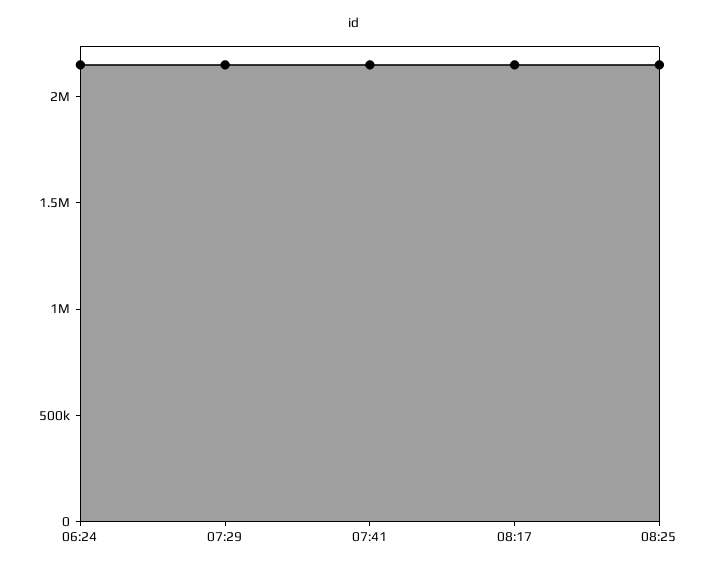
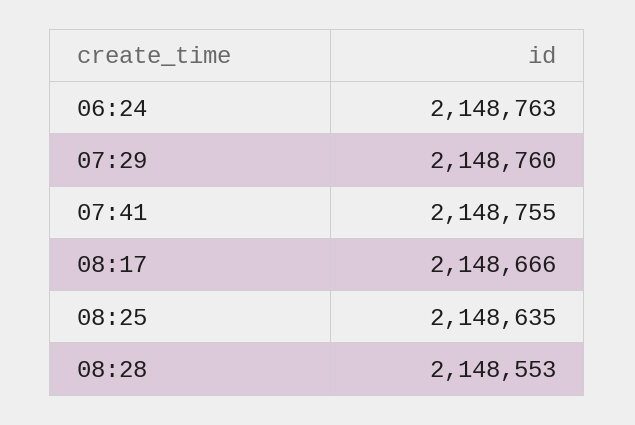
08:28: none -> 2148553

